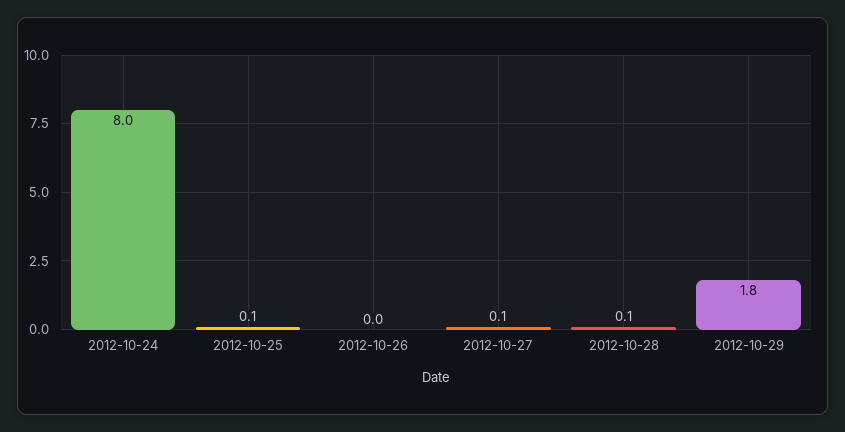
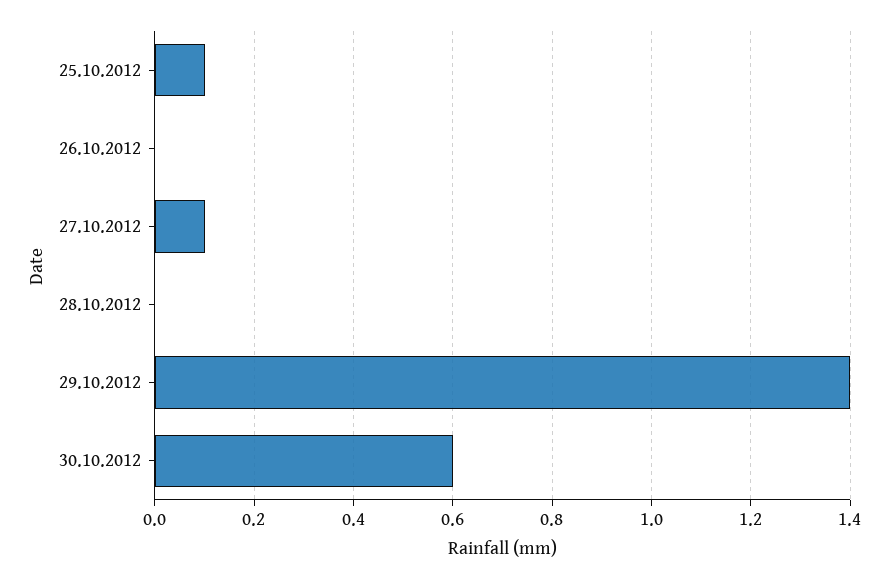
2012-10-24: 8 -> none
2012-10-28: 0.1 -> 0
2012-10-29: 1.8 -> 1.4
30.10.2012: none -> 0.6

